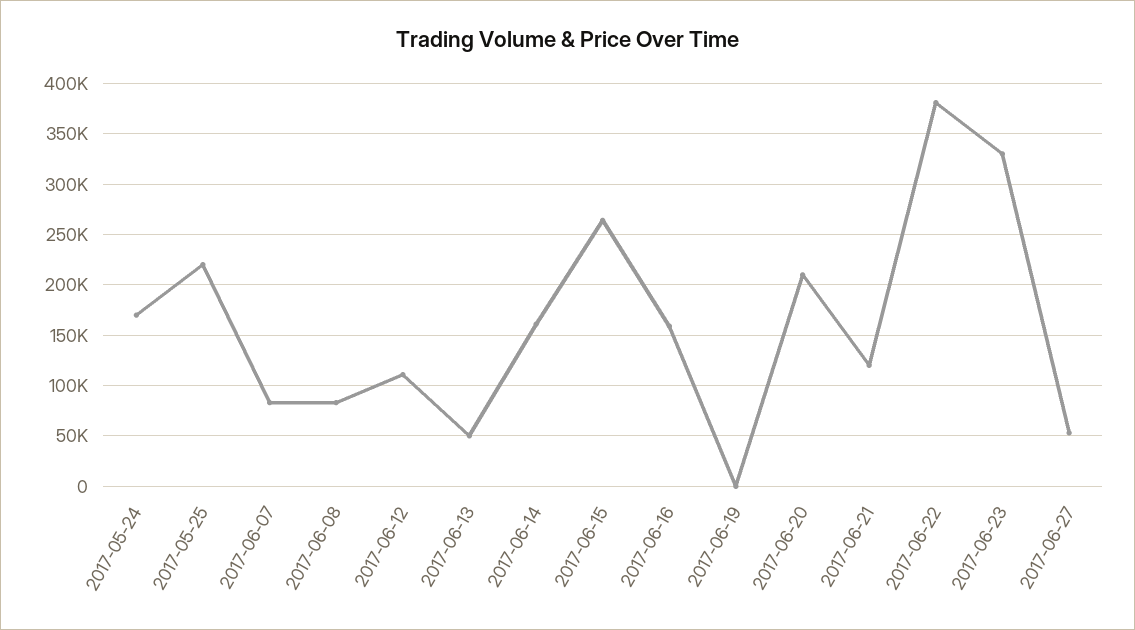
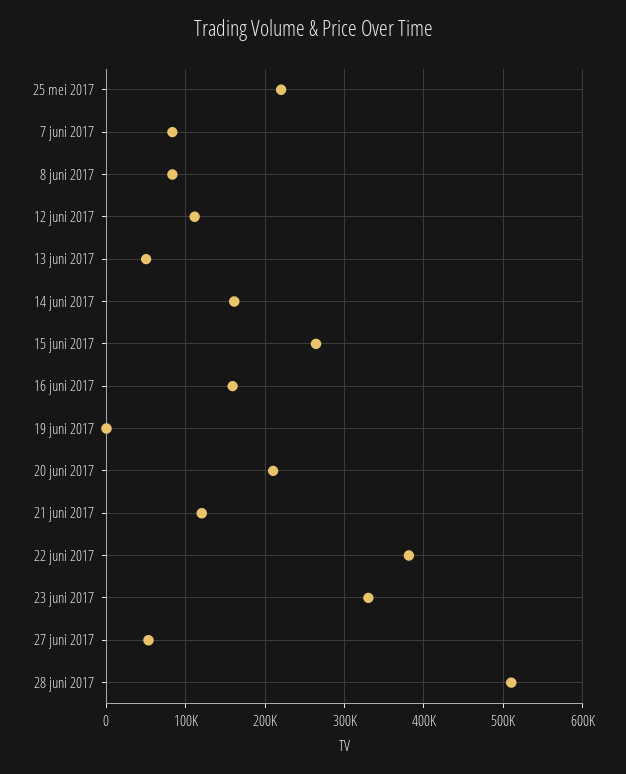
2017-05-24: 170000 -> none
28 juni 2017: none -> 510000

